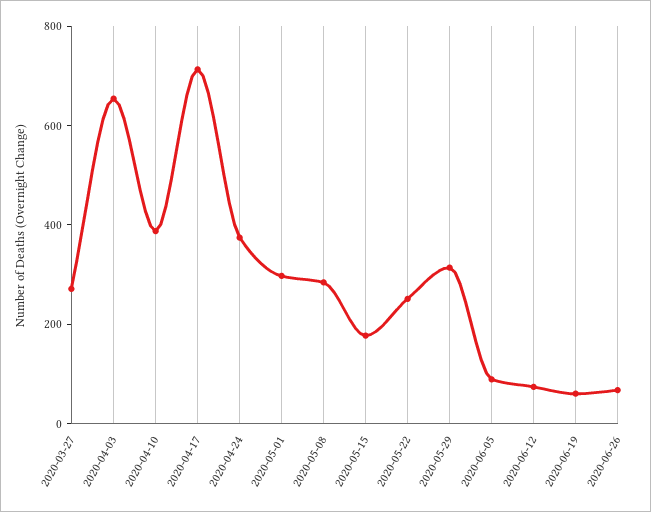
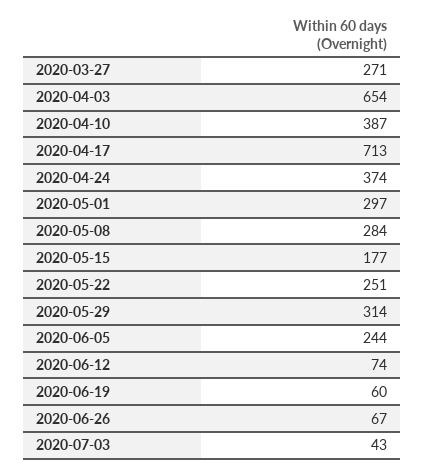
2020-06-05: 100 -> 244
2020-07-03: none -> 43

